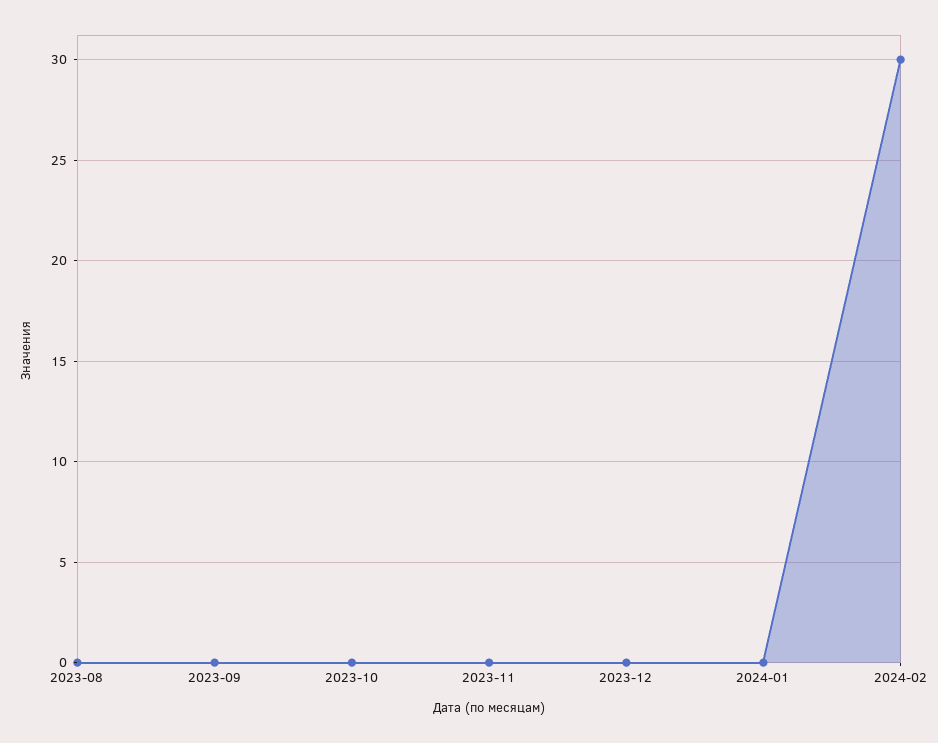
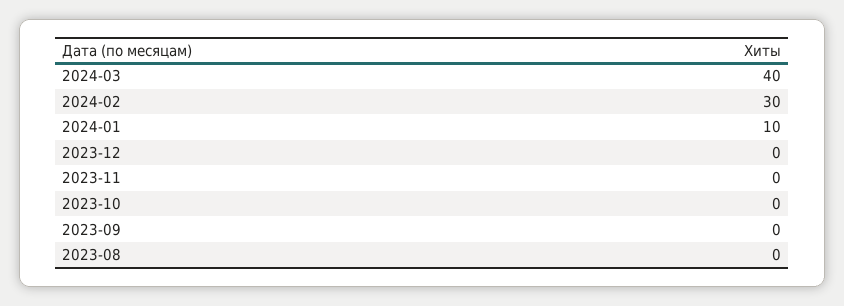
2024-01: 0 -> 10
2024-03: none -> 40

